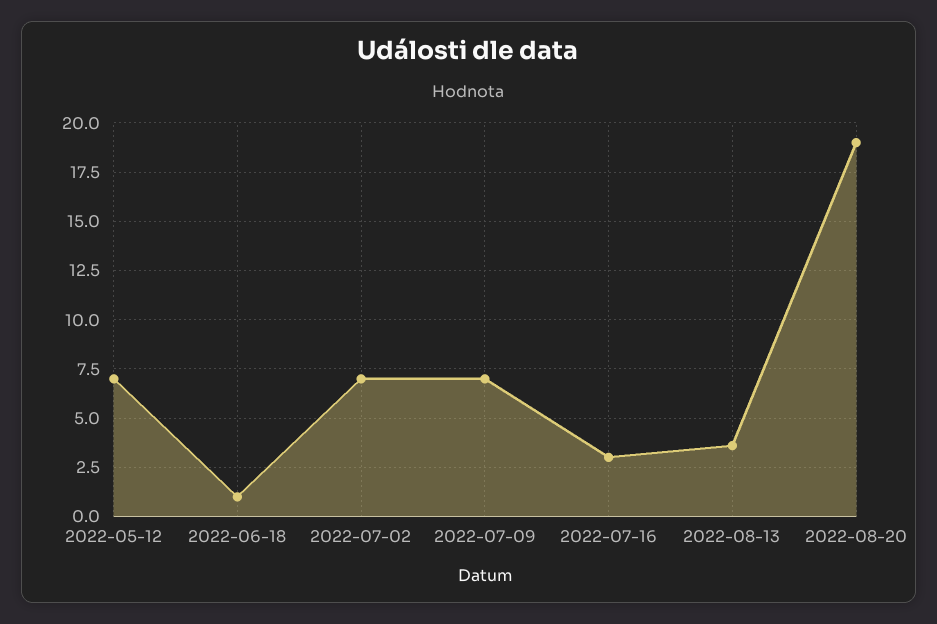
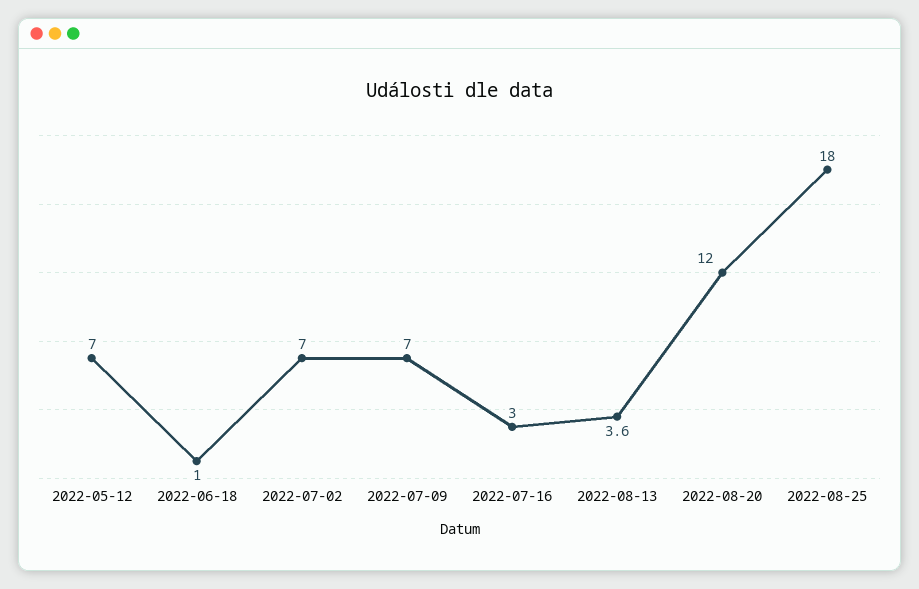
2022-08-20: 19 -> 12
2022-08-25: none -> 18

